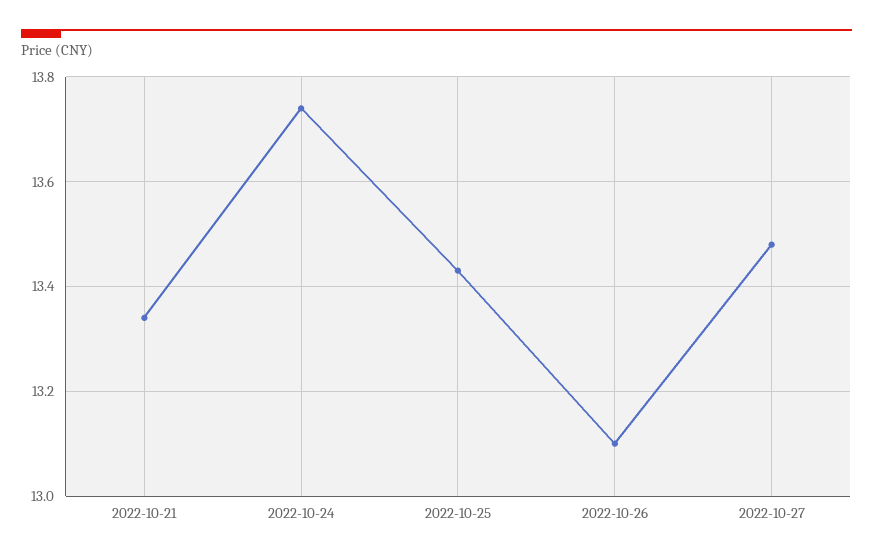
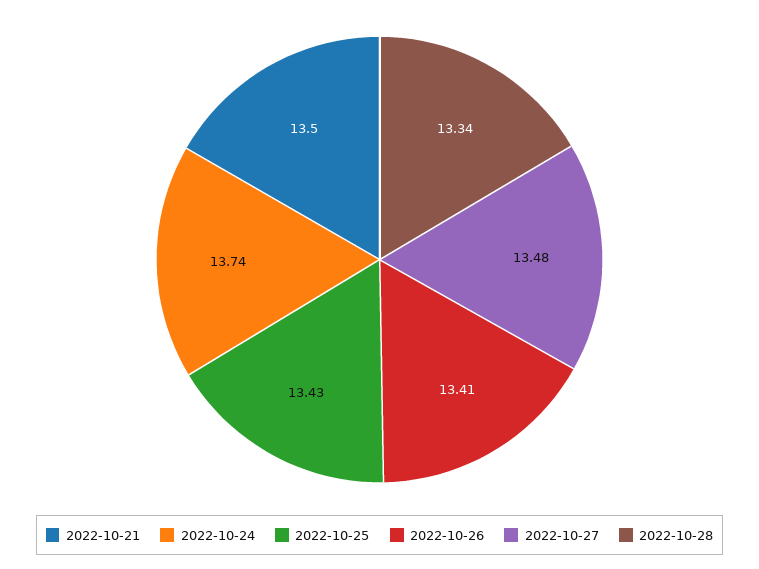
2022-10-21: 13.35 -> 13.5
2022-10-26: 13.1 -> 13.41
2022-10-28: none -> 13.34

